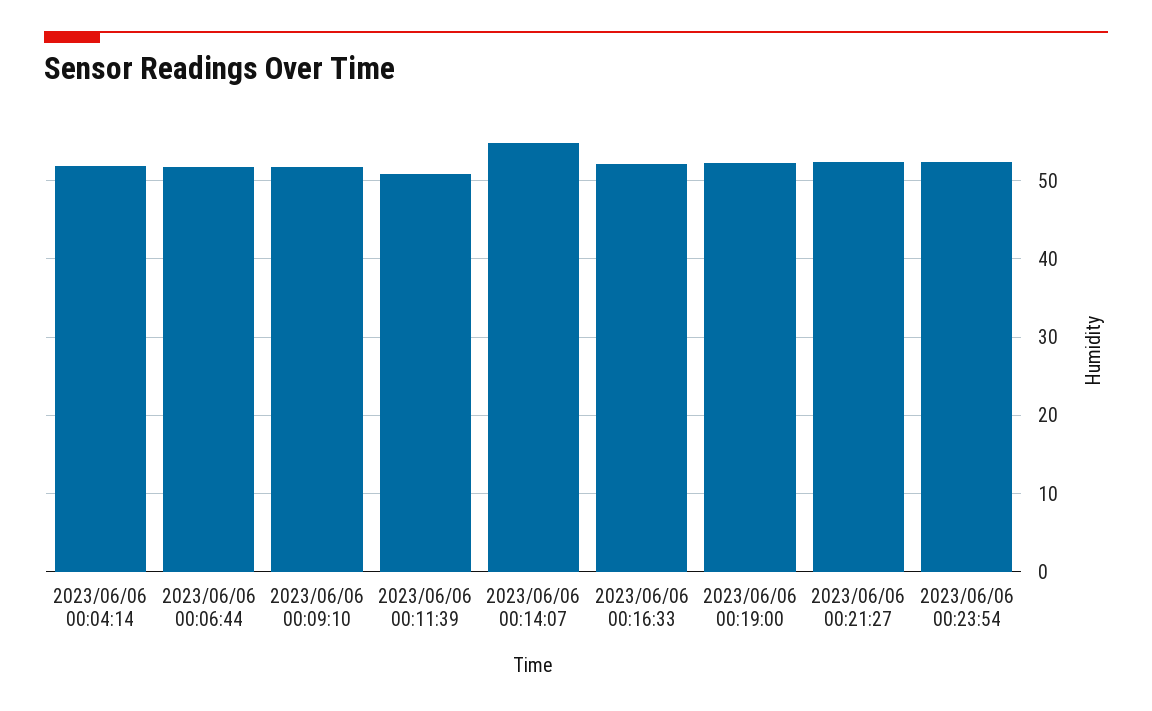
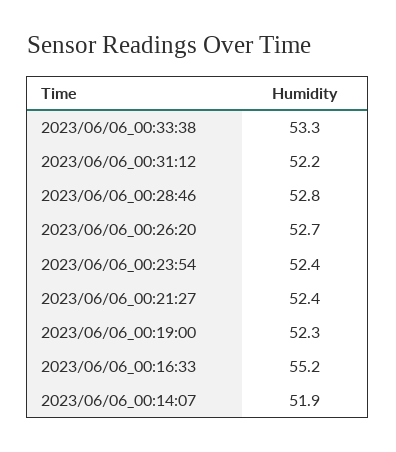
2023/06/06 00:04:14: 52 -> none
2023/06/06 00:06:44: 52 -> none
2023/06/06 00:09:10: 52 -> none
2023/06/06 00:11:39: 51 -> none
2023/06/06 00:14:07: 55 -> 51.9
2023/06/06 00:16:33: 52 -> 55.2
2023/06/06_00:33:38: none -> 53.3
2023/06/06_00:31:12: none -> 52.2
2023/06/06_00:28:46: none -> 52.8
2023/06/06_00:26:20: none -> 52.7

